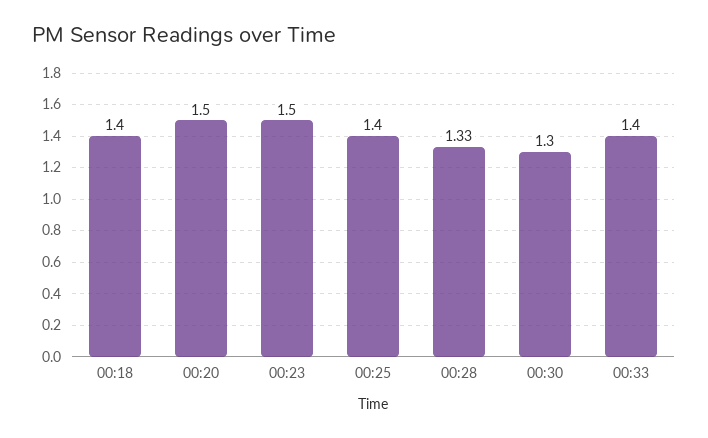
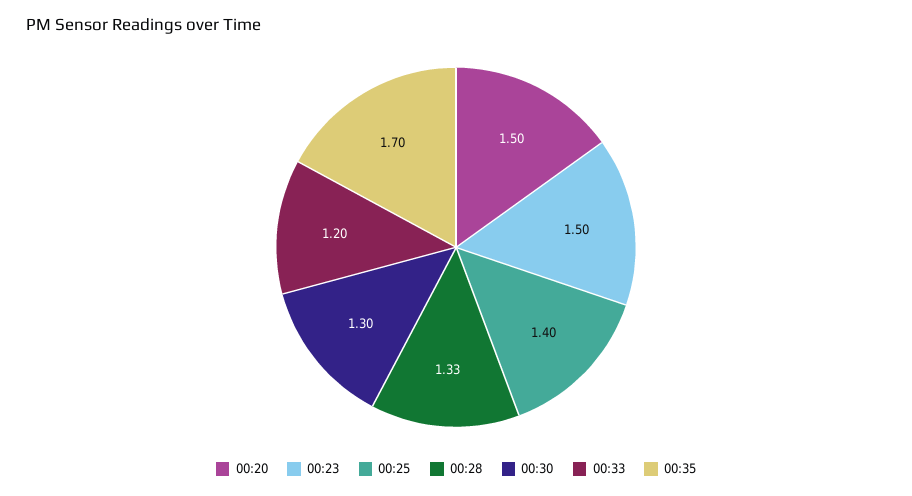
00:18: 1.4 -> none
00:33: 1.4 -> 1.2
00:35: none -> 1.7

